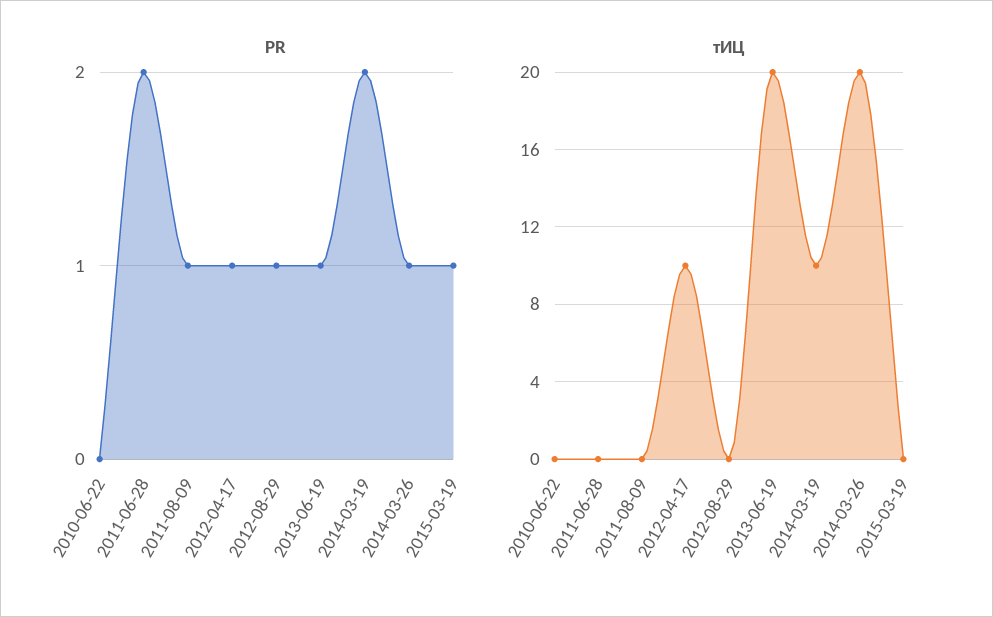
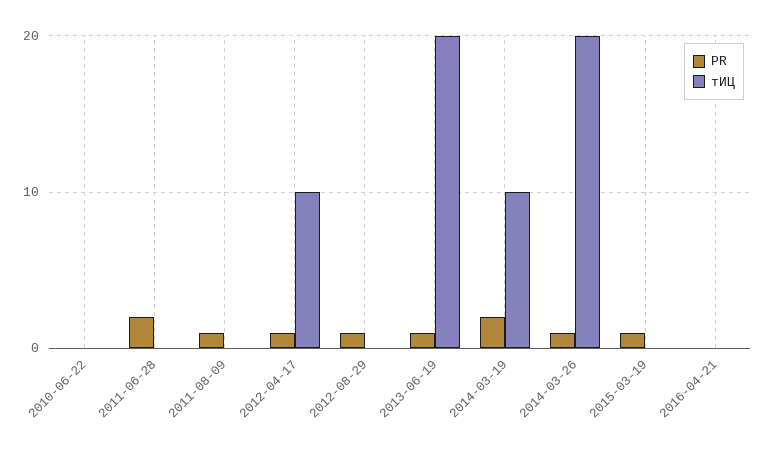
PR, 2016-04-21: none -> 0
тИЦ, 2016-04-21: none -> 0

